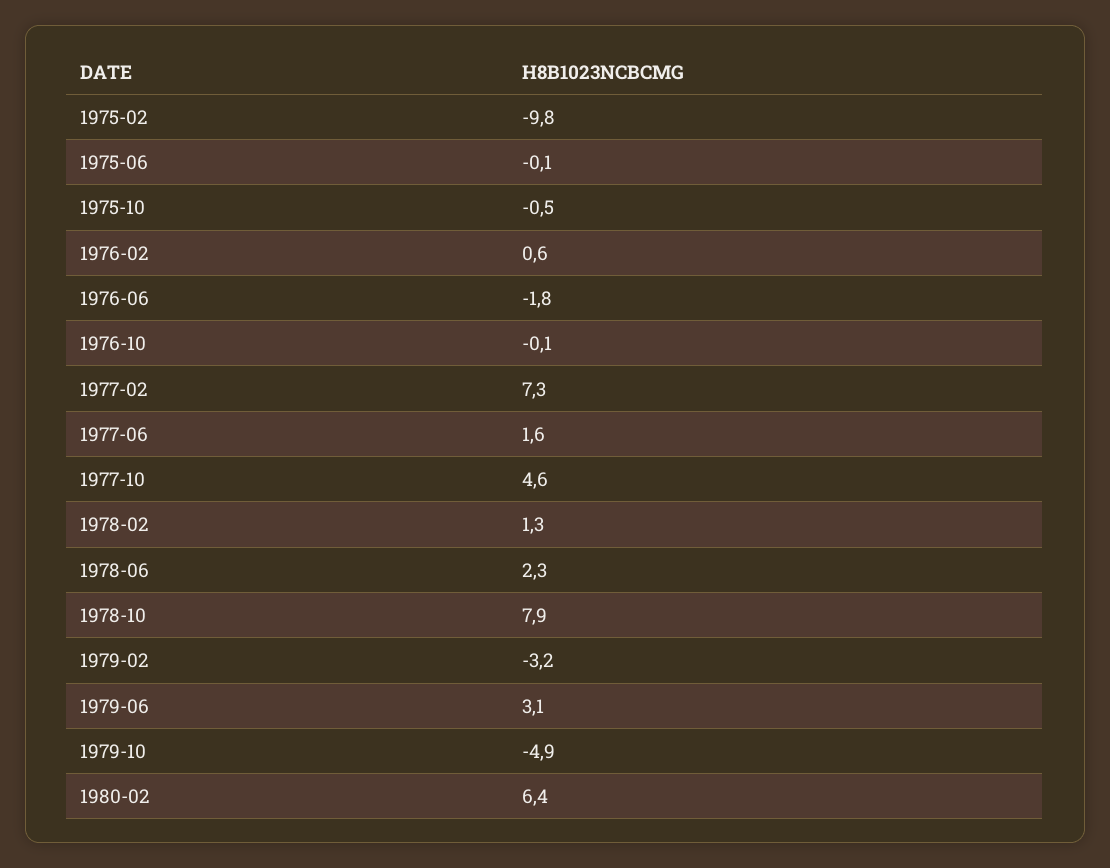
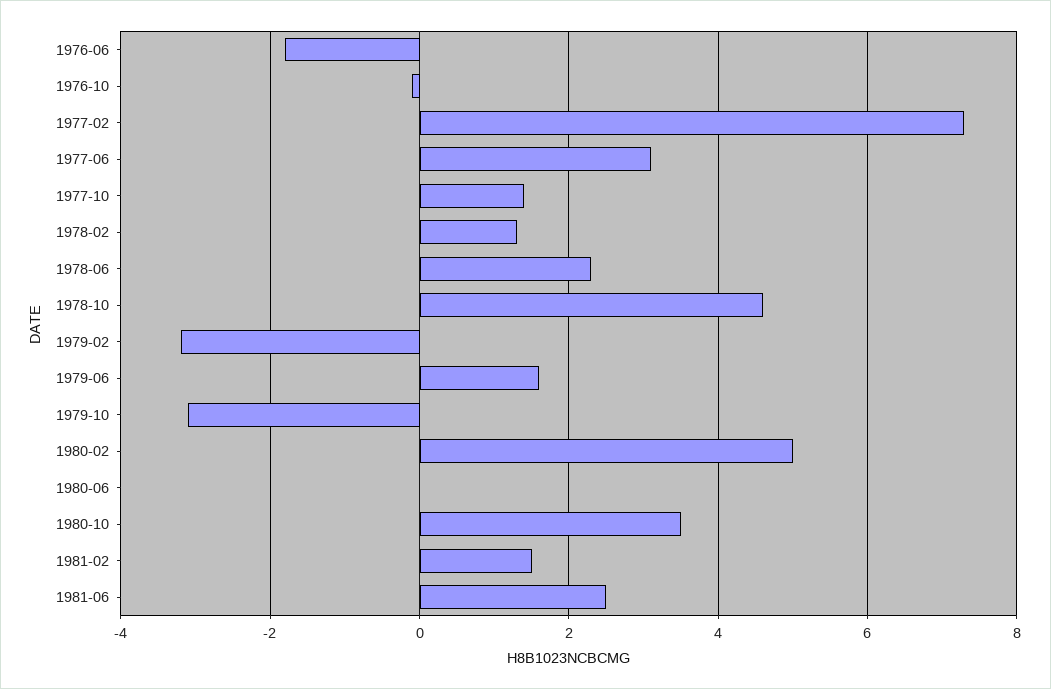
1975-02: -9.8 -> none
1975-06: -0.1 -> none
1975-10: -0.5 -> none
1976-02: 0.6 -> none
1977-06: 1.6 -> 3
1977-10: 4.6 -> 1.5
1978-10: 7.9 -> 4.5
1979-06: 3.1 -> 1.5
1979-10: -4.9 -> -3
1980-02: 6.4 -> 5
1980-06: none -> 0
1980-10: none -> 3.5
1981-02: none -> 1.5
1981-06: none -> 2.5

